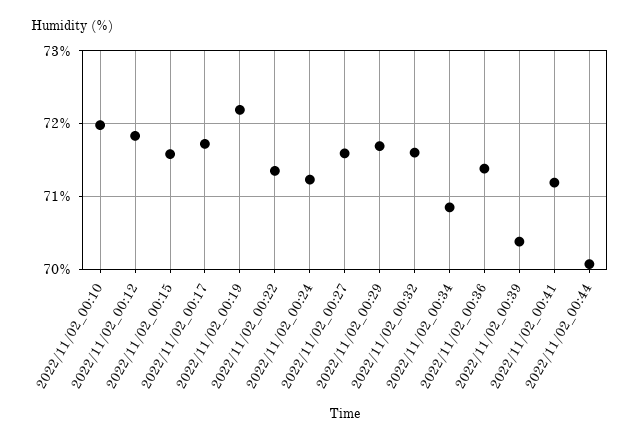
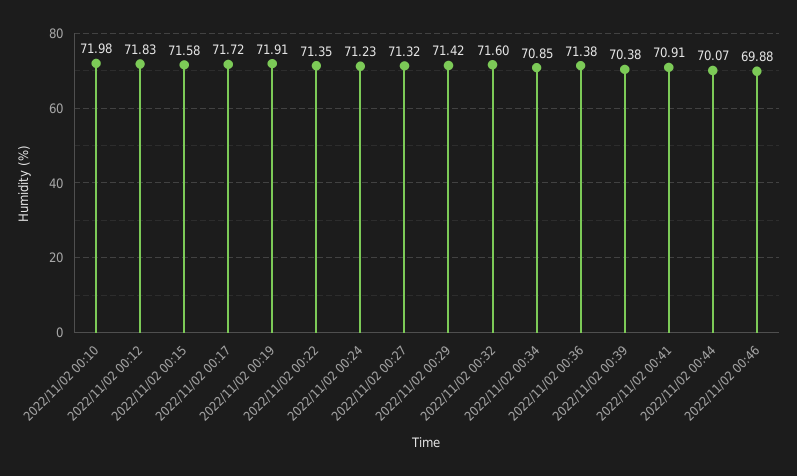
2022/11/02_00:19: 72.2 -> 71.91
2022/11/02_00:27: 71.6 -> 71.32
2022/11/02_00:29: 71.7 -> 71.42
2022/11/02_00:41: 71.2 -> 70.91
2022/11/02 00:46: none -> 69.88

